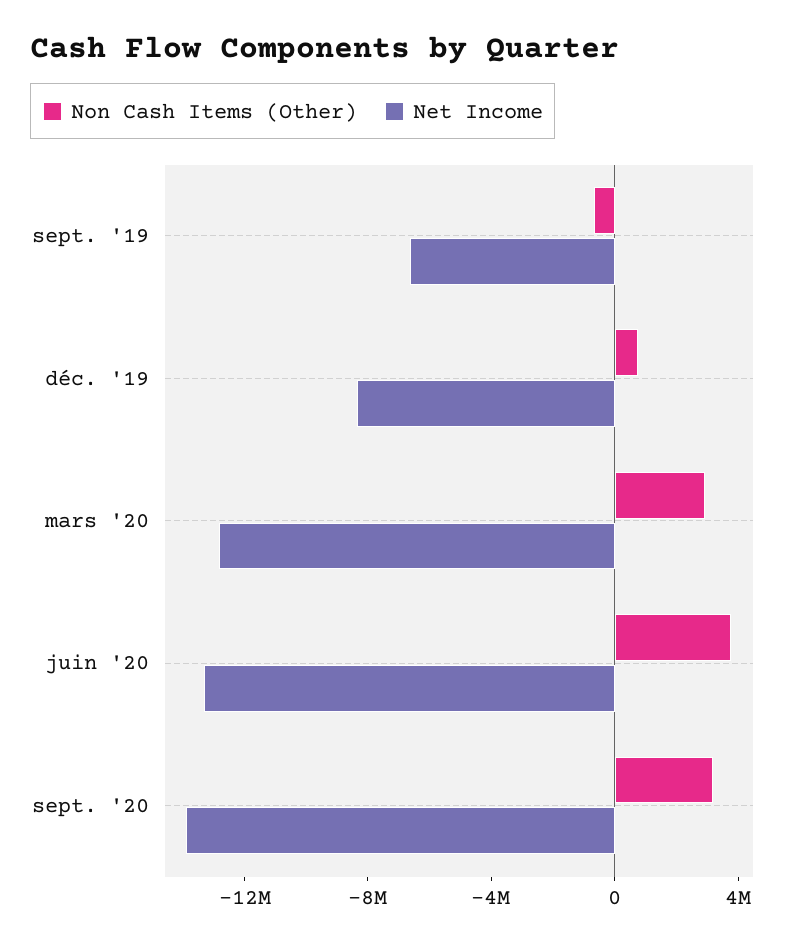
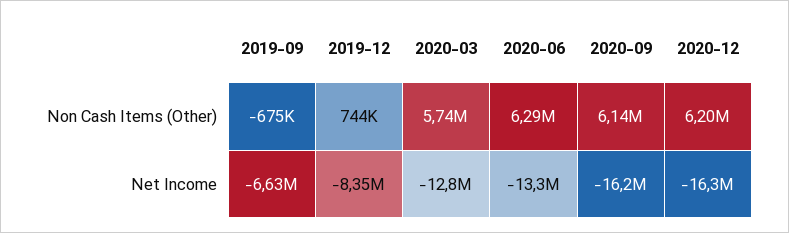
Non Cash Items (Other), mars '20: 3000000 -> 5740000
Non Cash Items (Other), juin '20: 4000000 -> 6290000
Non Cash Items (Other), sept. '20: 3000000 -> 6140000
Net Income, sept. '20: -14000000 -> -16200000
Non Cash Items (Other), 2020-12: none -> 6200000
Net Income, 2020-12: none -> -16300000

